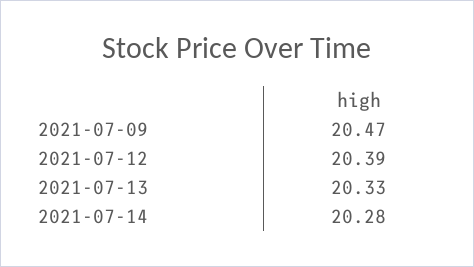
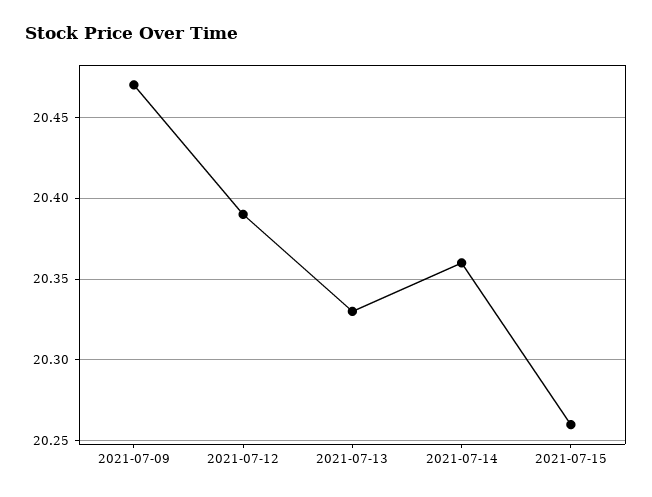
2021-07-14: 20.28 -> 20.36
2021-07-15: none -> 20.26

